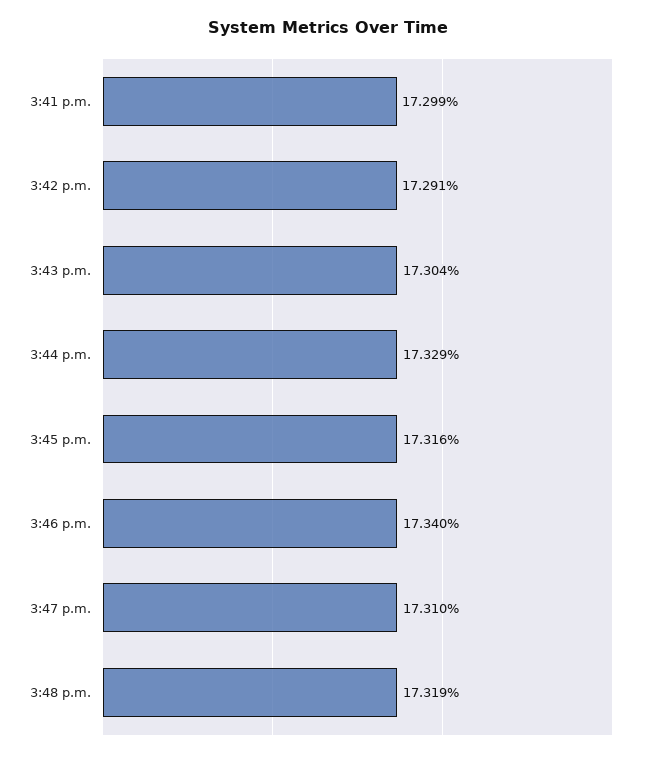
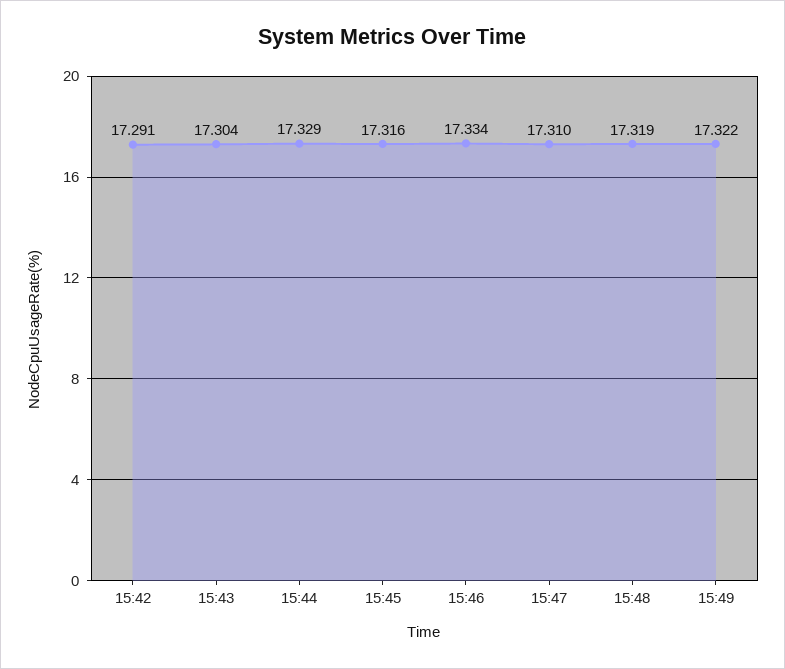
3:41 p.m.: 17.299 -> none
3:46 p.m.: 17.34 -> 17.334
15:49: none -> 17.322

